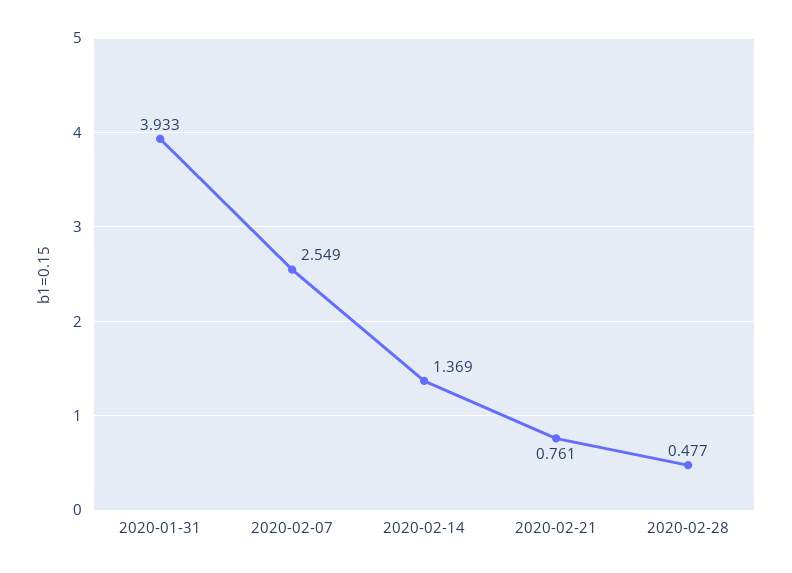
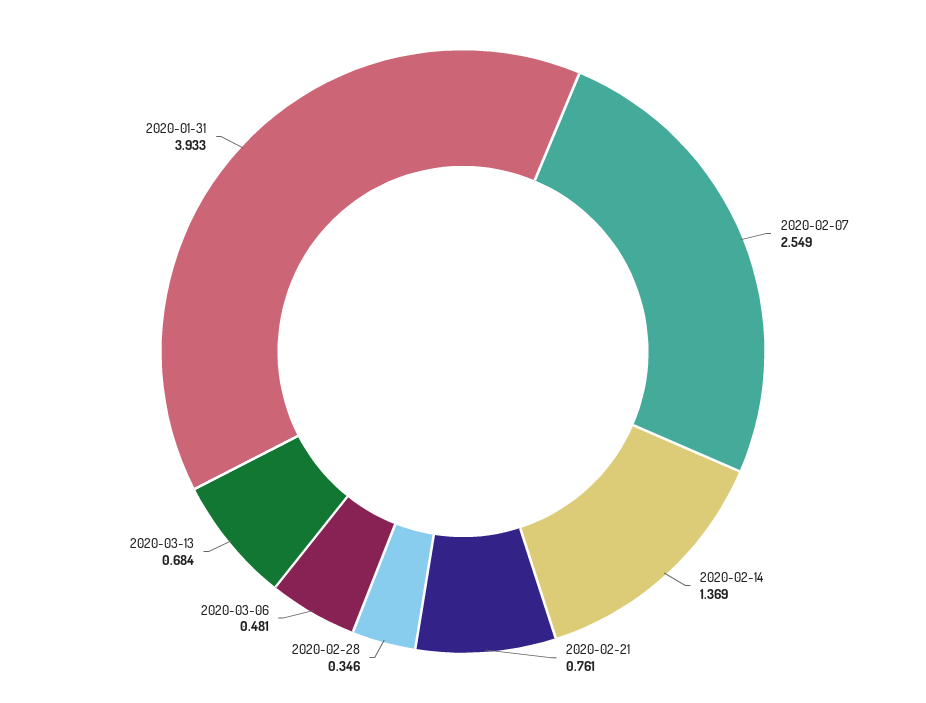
2020-02-28: 0.477 -> 0.346
2020-03-06: none -> 0.481
2020-03-13: none -> 0.684

